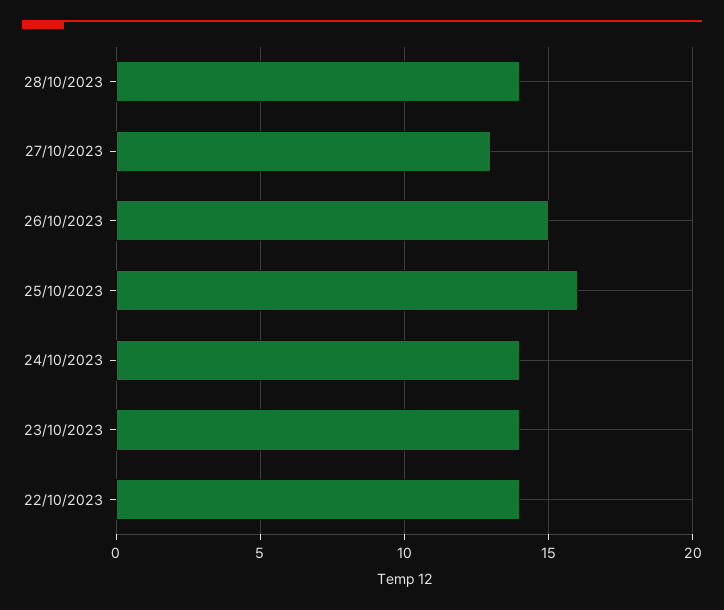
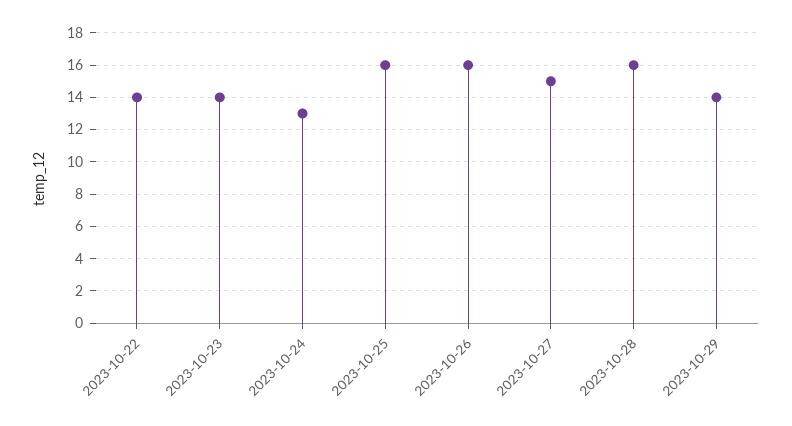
28/10/2023: 14 -> 16
27/10/2023: 13 -> 15
26/10/2023: 15 -> 16
24/10/2023: 14 -> 13
2023-10-29: none -> 14

